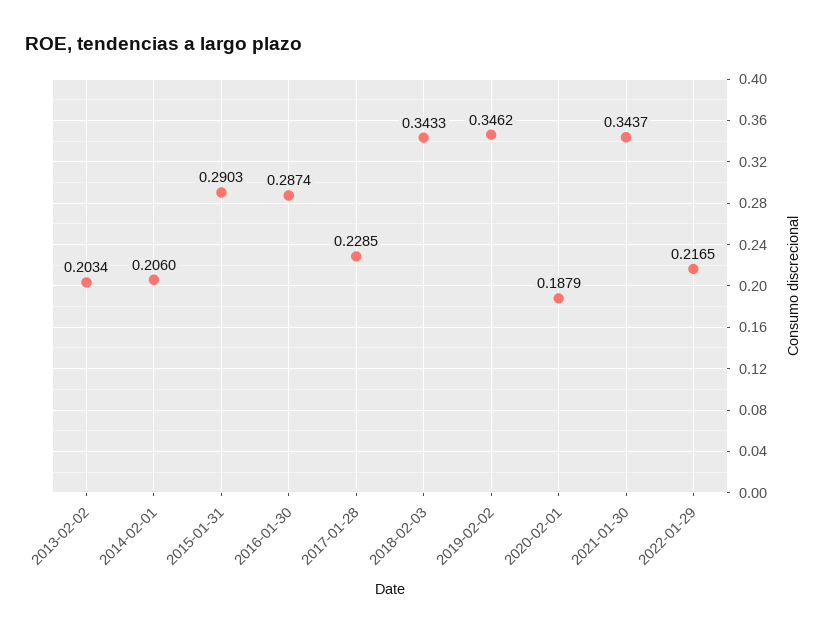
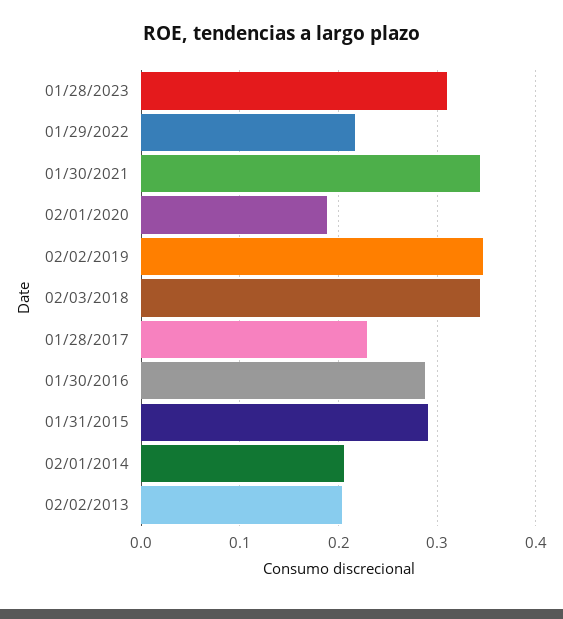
01/28/2023: none -> 0.31

